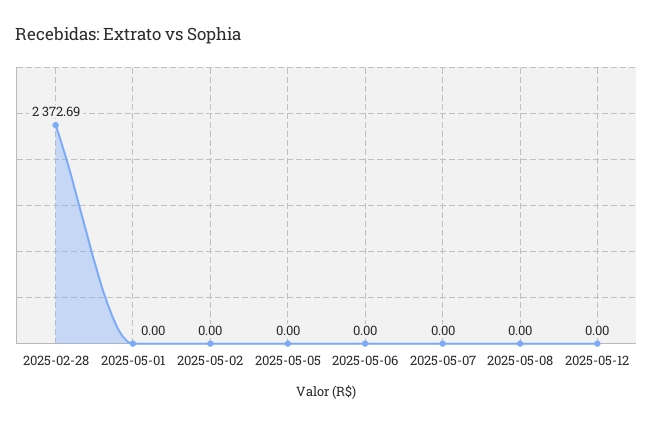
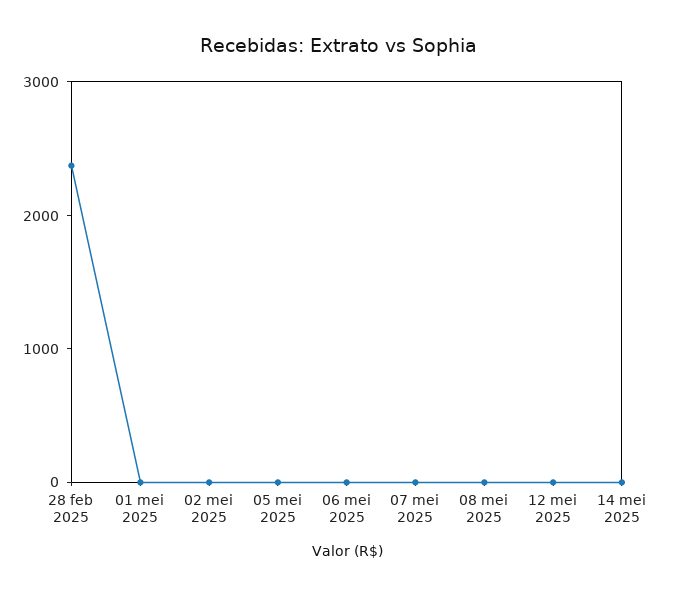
14 mei 2025: none -> 0

